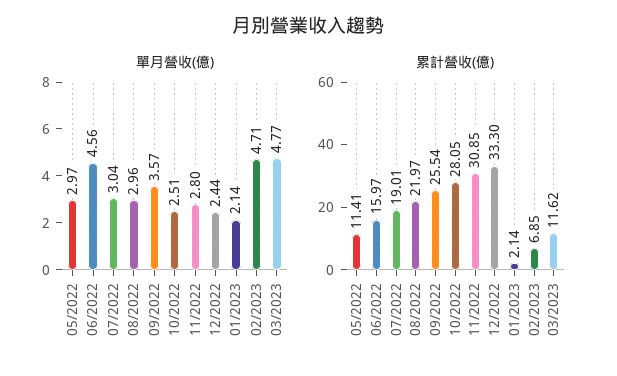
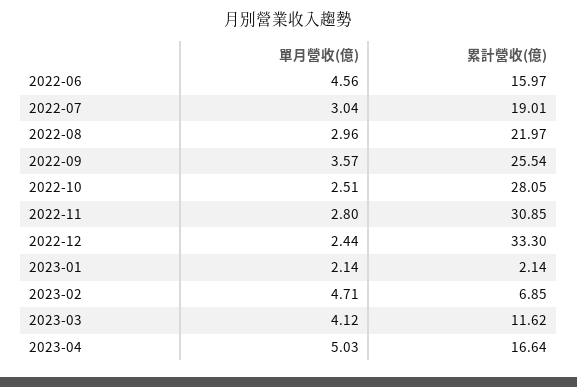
單月營收(億), 05/2022: 2.97 -> none
單月營收(億), 03/2023: 4.77 -> 4.12
累計營收(億), 05/2022: 11.41 -> none
單月營收(億), 2023-04: none -> 5.03
累計營收(億), 2023-04: none -> 16.64

